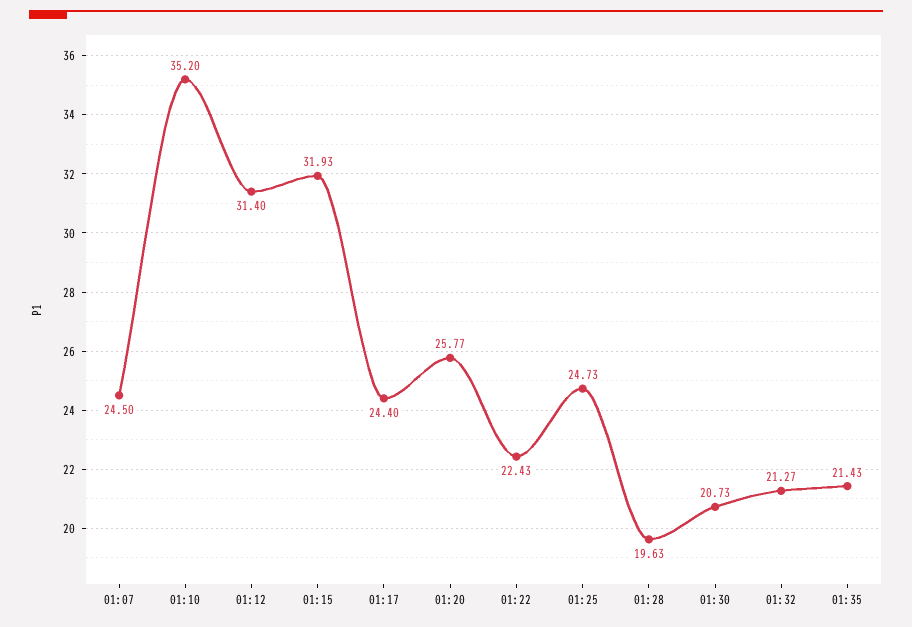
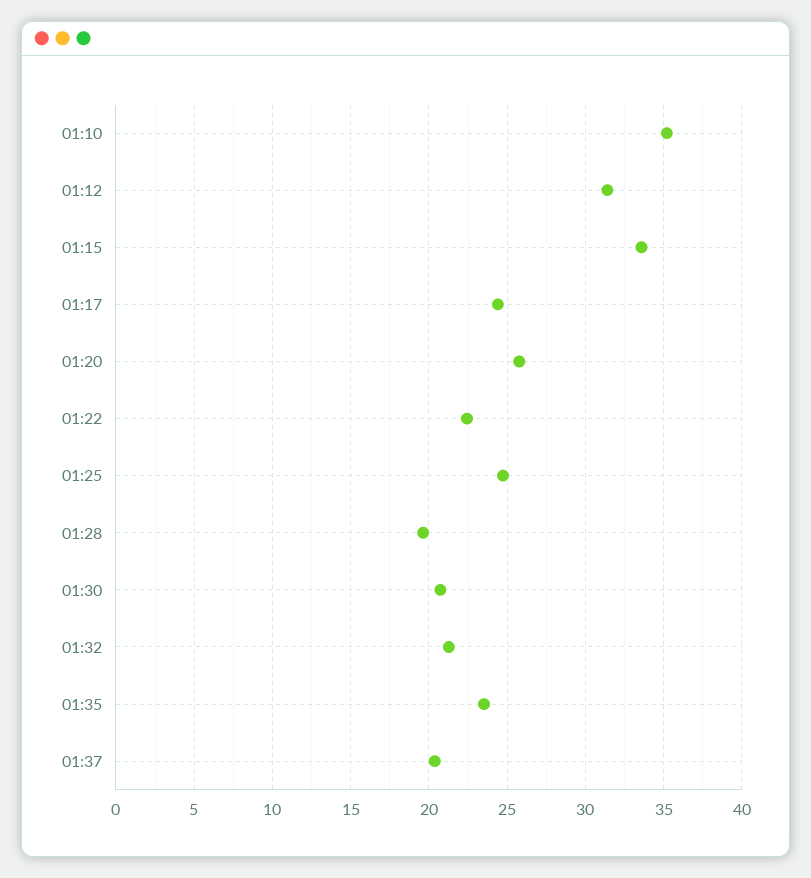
01:07: 24.5 -> none
01:15: 31.93 -> 33.5
01:35: 21.43 -> 23.5
01:37: none -> 20.5

